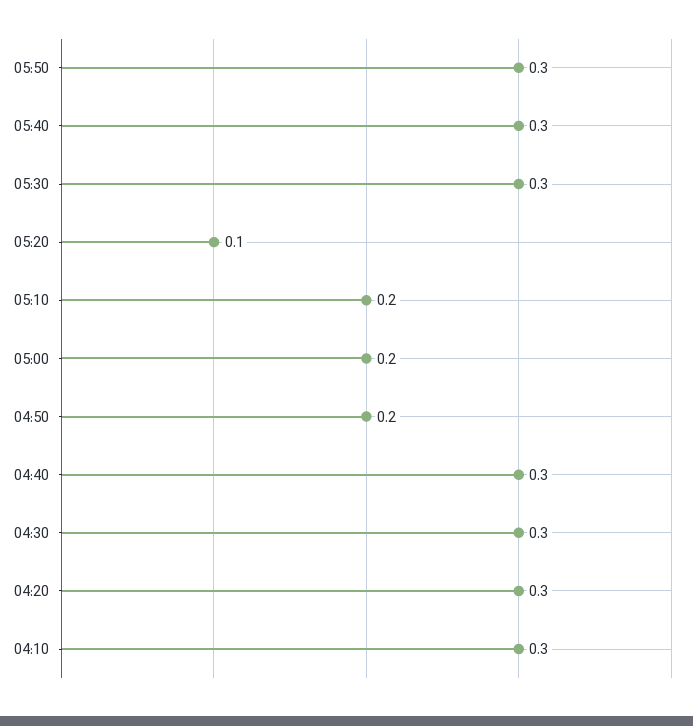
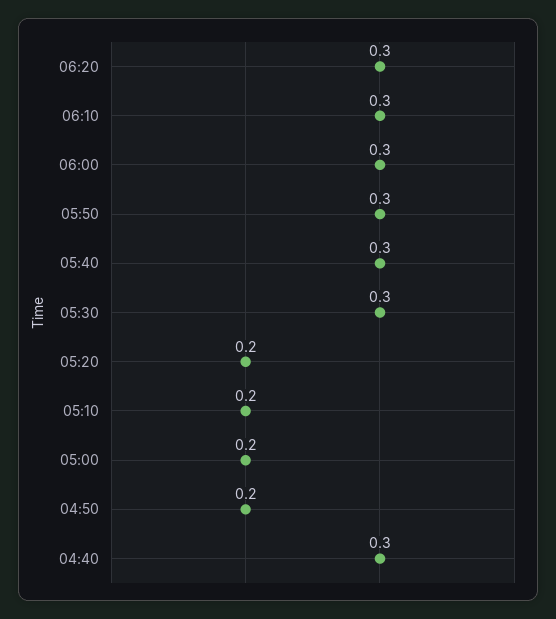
05:20: 0.1 -> 0.2
04:30: 0.3 -> none
04:20: 0.3 -> none
04:10: 0.3 -> none
06:20: none -> 0.3
06:10: none -> 0.3
06:00: none -> 0.3

